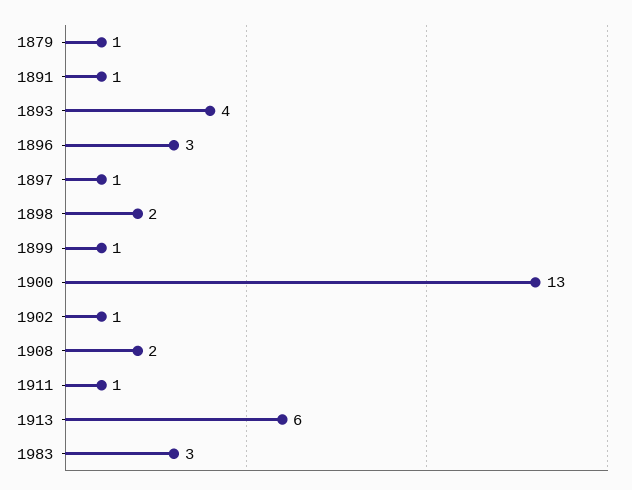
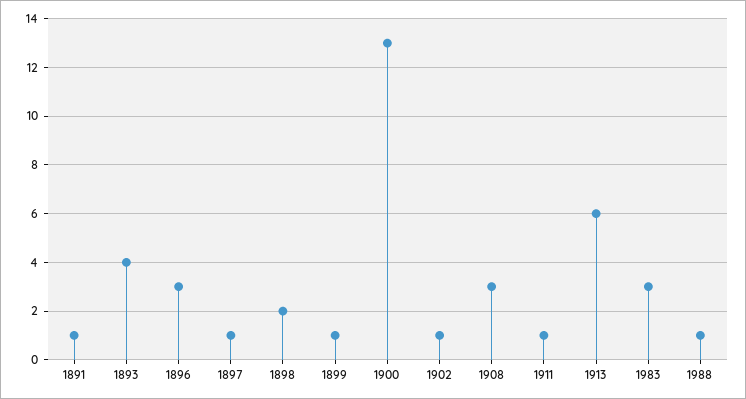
1879: 1 -> none
1908: 2 -> 3
1988: none -> 1

